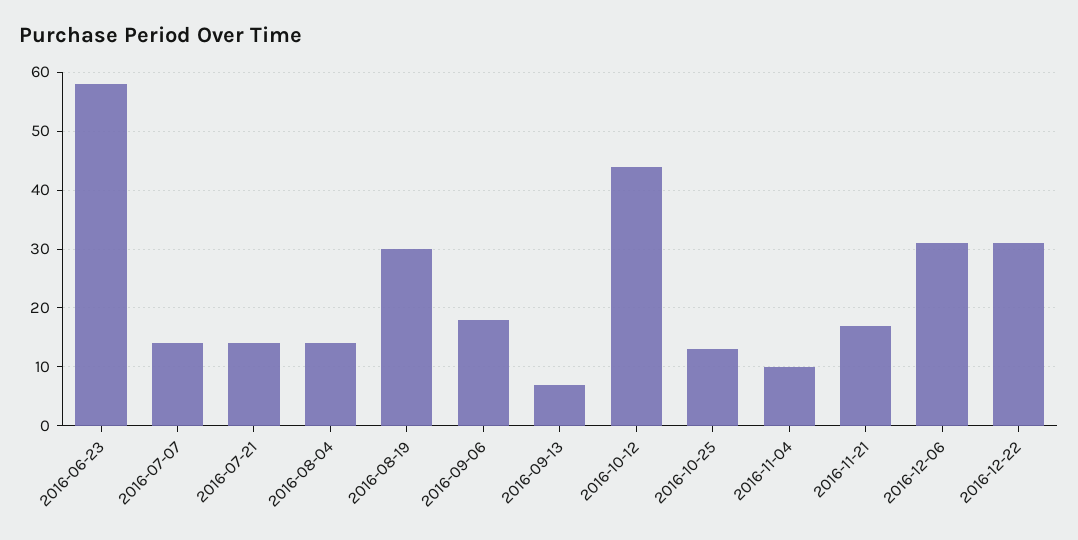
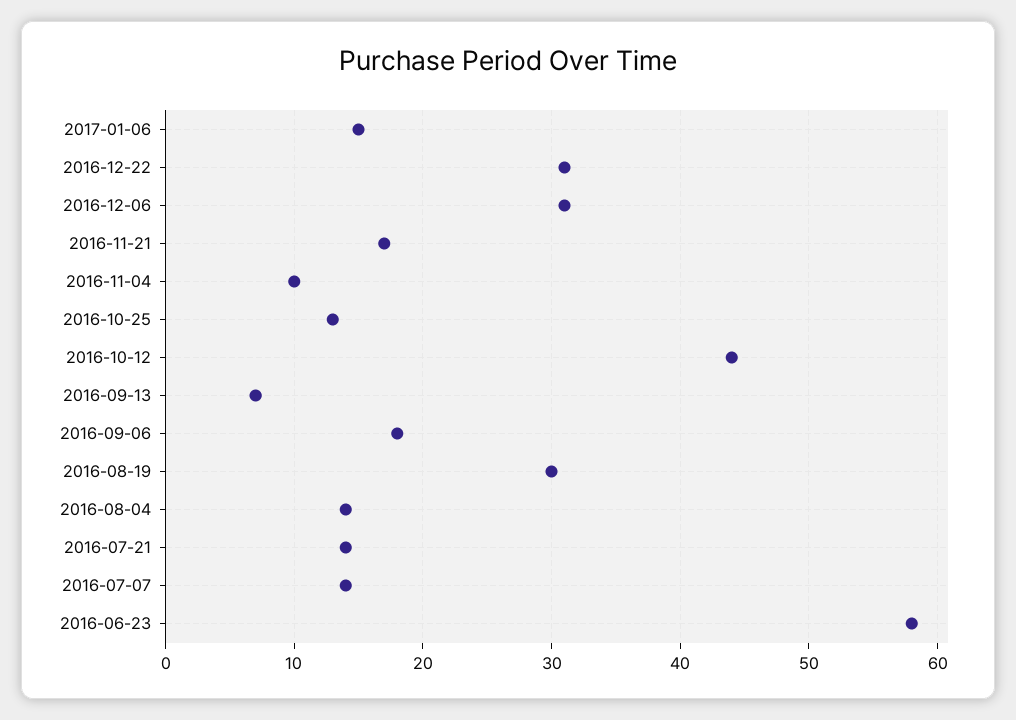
2017-01-06: none -> 15

